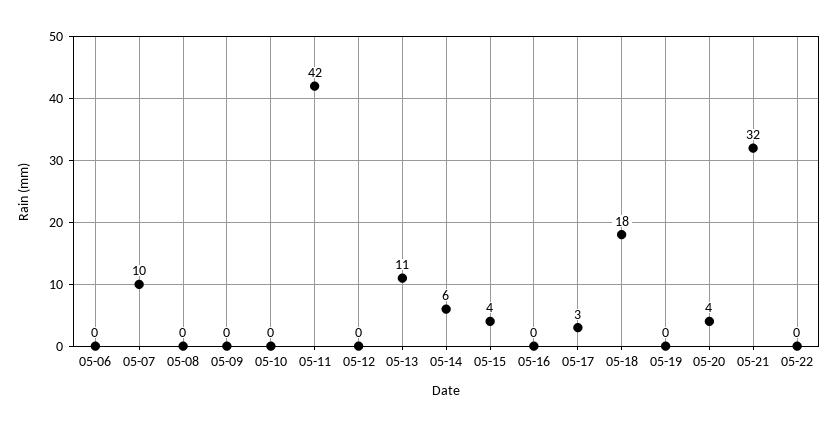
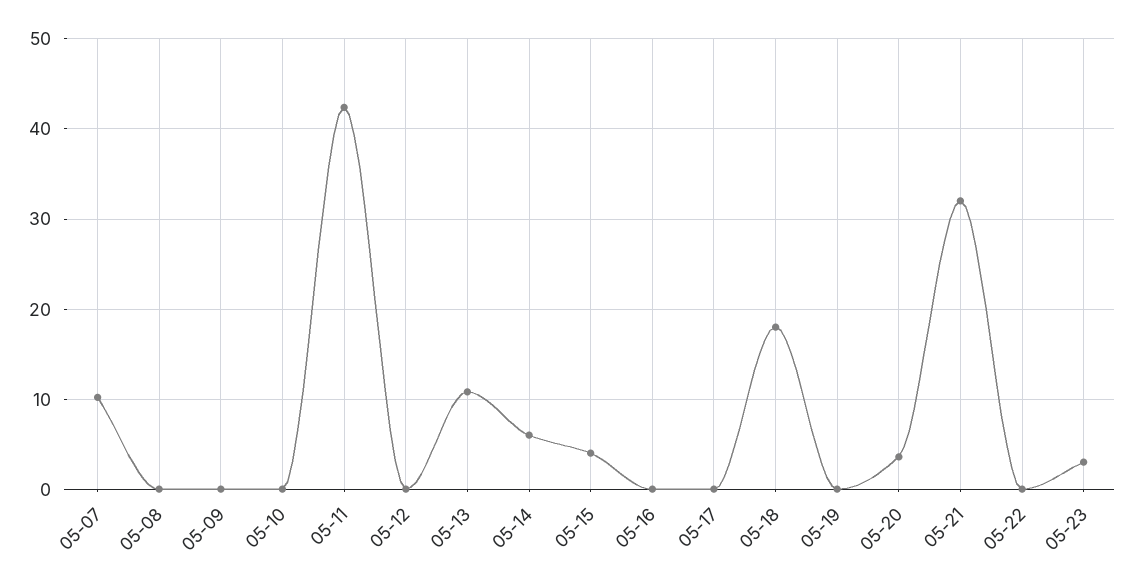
05-06: 0 -> none
05-17: 3 -> 0
05-23: none -> 3

